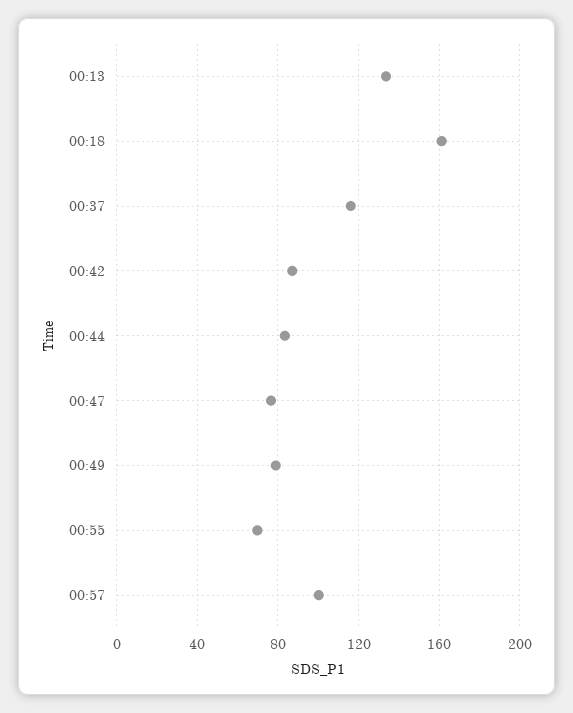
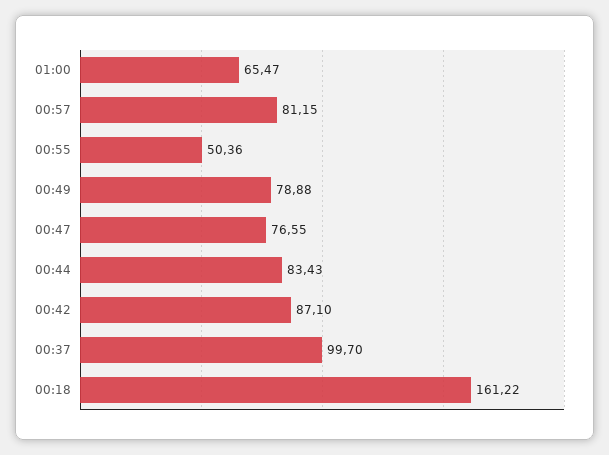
00:13: 135 -> none
00:37: 115 -> 99.7
00:55: 70 -> 50.36
00:57: 100 -> 81.15
01:00: none -> 65.47

